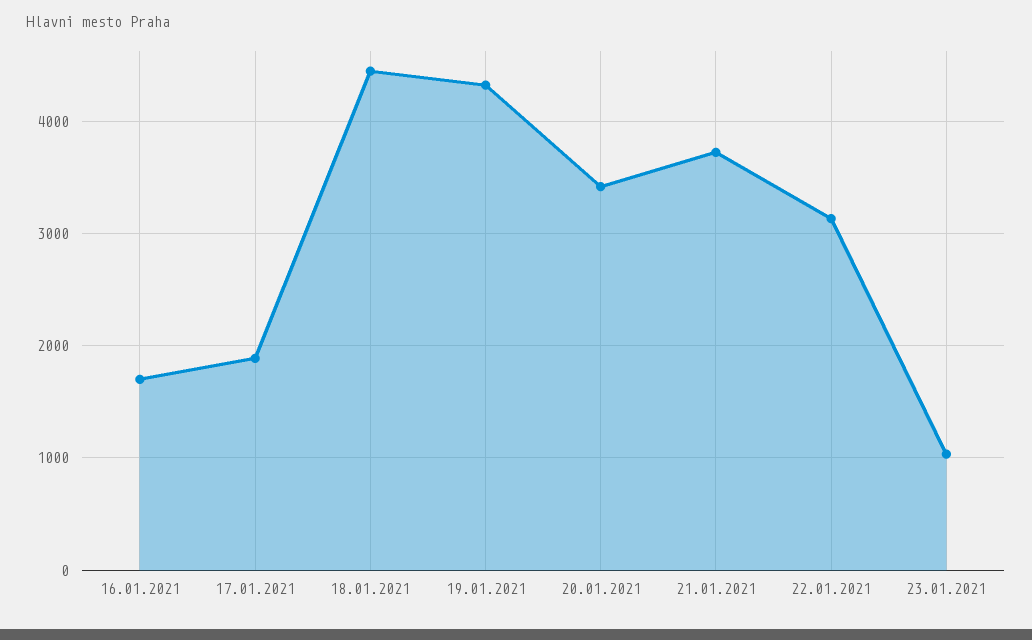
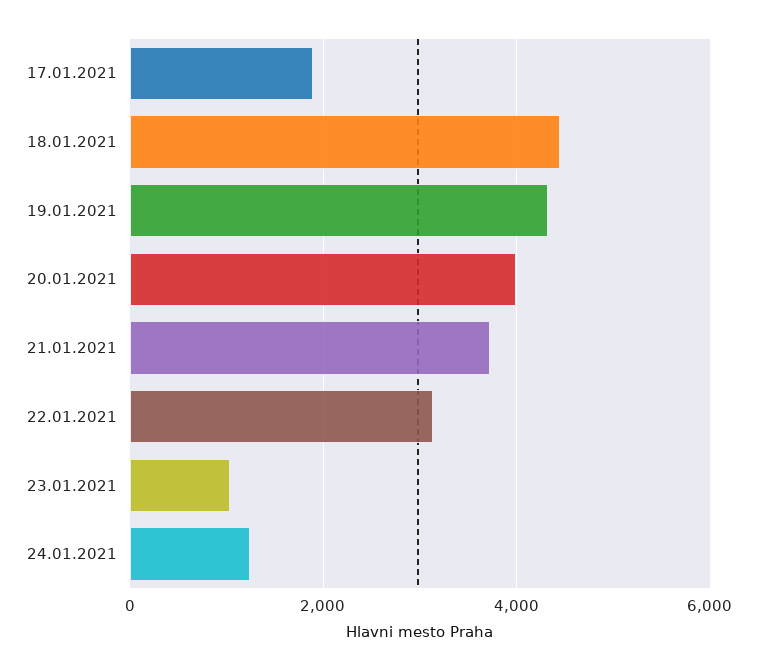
16.01.2021: 1700 -> none
20.01.2021: 3400 -> 4000
24.01.2021: none -> 1200

